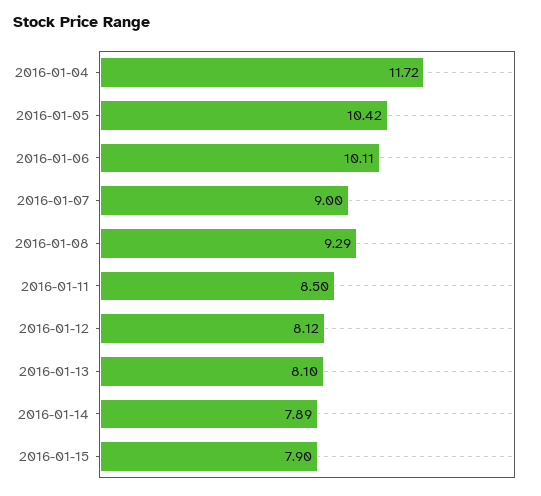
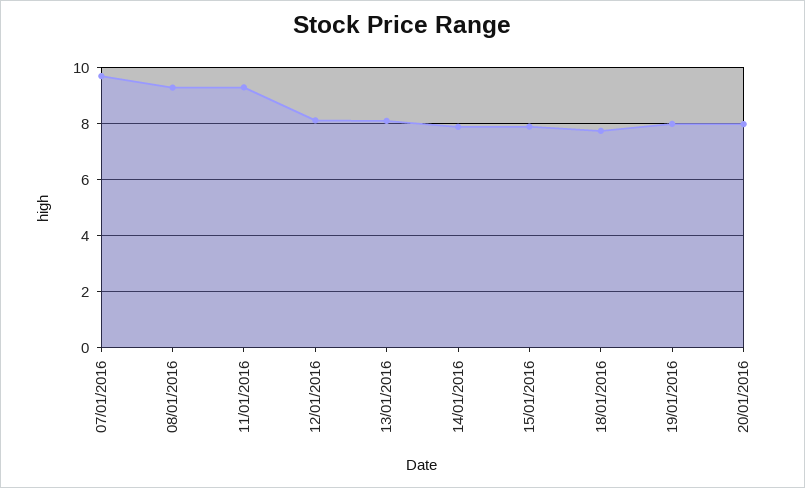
2016-01-04: 11.72 -> none
2016-01-05: 10.42 -> none
2016-01-06: 10.11 -> none
2016-01-07: 9 -> 9.75
2016-01-11: 8.5 -> 9.25
18/01/2016: none -> 7.75
19/01/2016: none -> 8
20/01/2016: none -> 8

